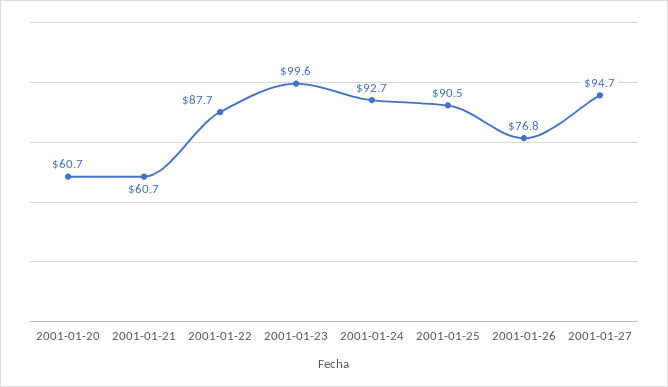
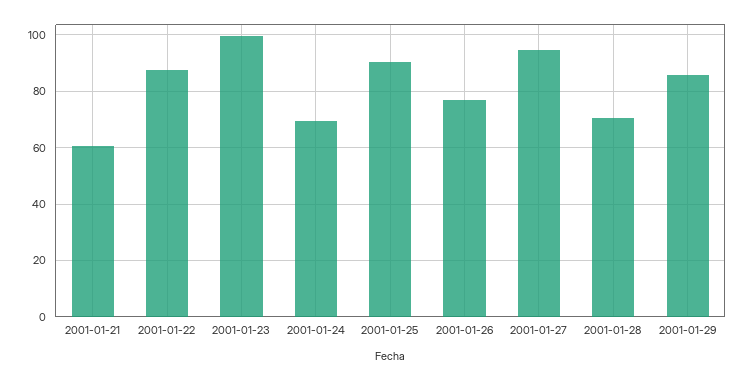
2001-01-20: 60.7 -> none
2001-01-24: 92.7 -> 70
2001-01-28: none -> 70
2001-01-29: none -> 85

